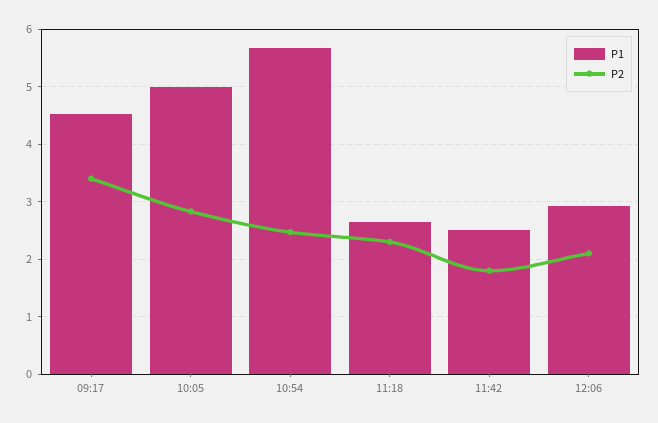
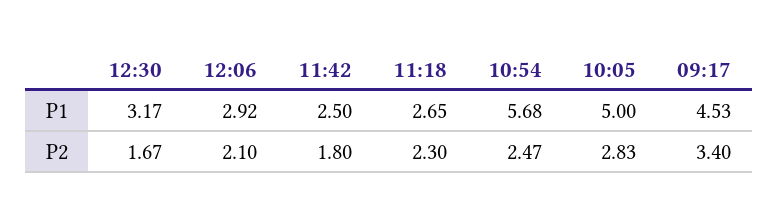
P1, 12:30: none -> 3.17
P2, 12:30: none -> 1.67

